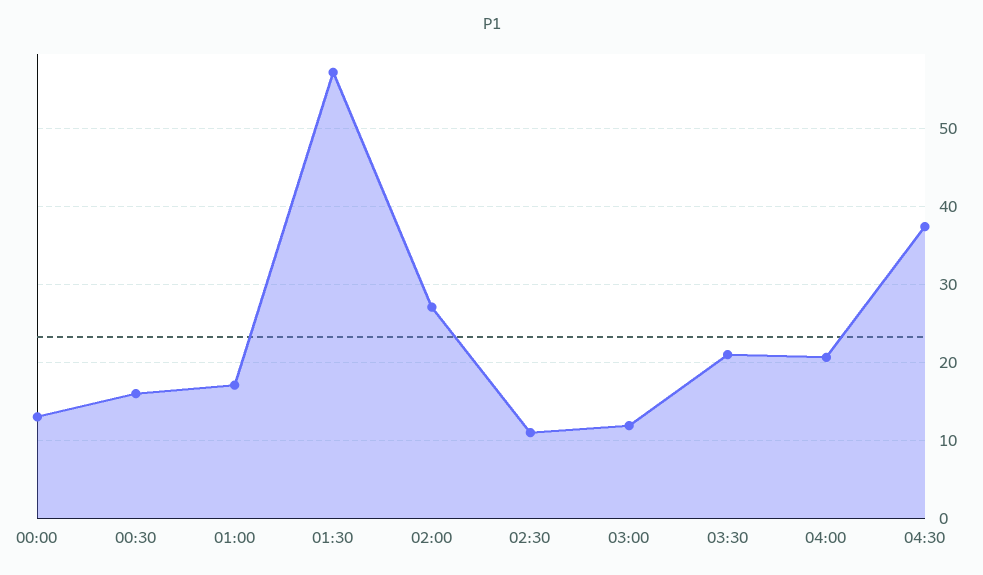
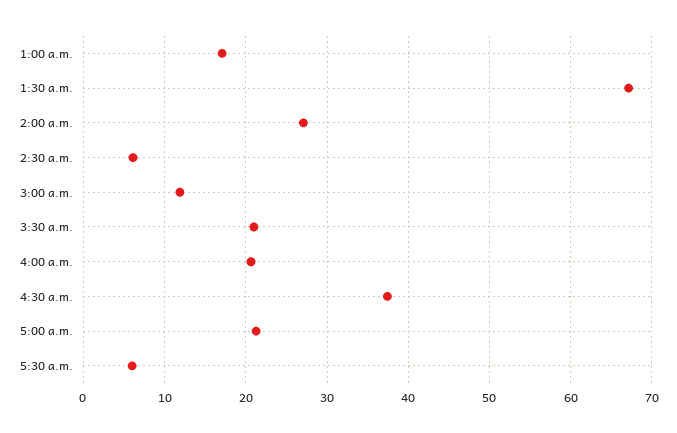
00:00: 13 -> none
00:30: 16 -> none
01:30: 57 -> 67
02:30: 11 -> 6
5:00 a.m.: none -> 21
5:30 a.m.: none -> 6

